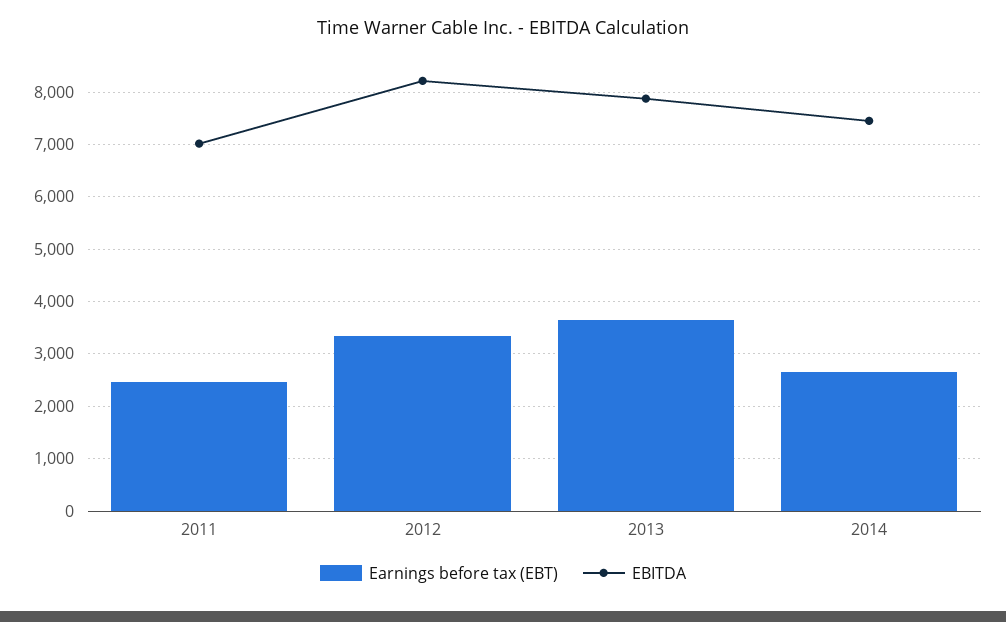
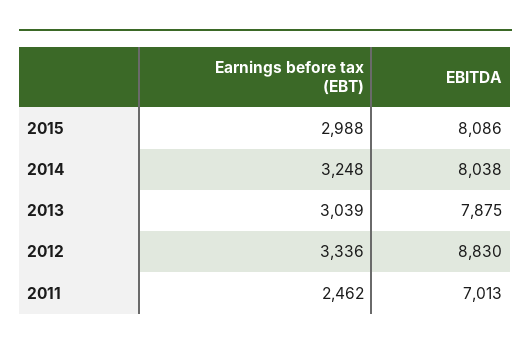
EBITDA, 2012: 8200 -> 8830
Earnings before tax (EBT), 2013: 3600 -> 3039
Earnings before tax (EBT), 2014: 2600 -> 3248
EBITDA, 2014: 7400 -> 8038
Earnings before tax (EBT), 2015: none -> 2988
EBITDA, 2015: none -> 8086

